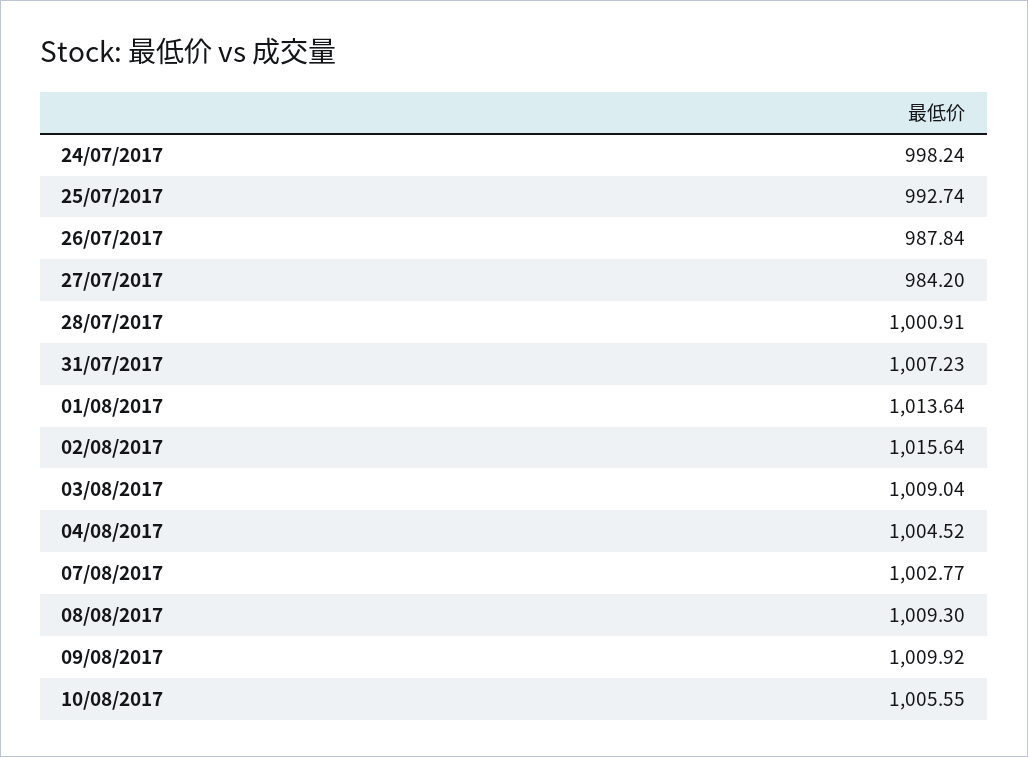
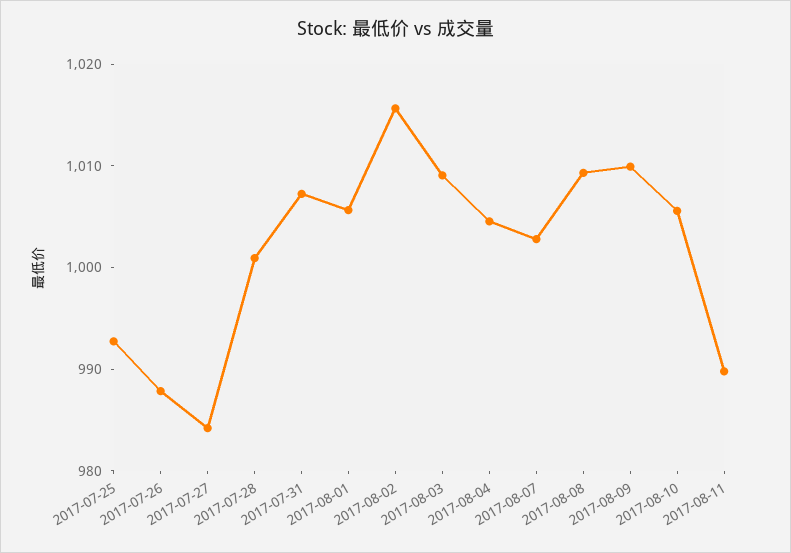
24/07/2017: 998.24 -> none
01/08/2017: 1013.64 -> 1006
2017-08-11: none -> 990

